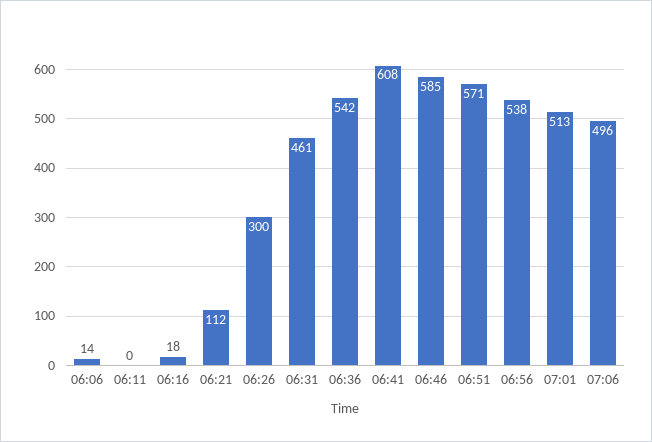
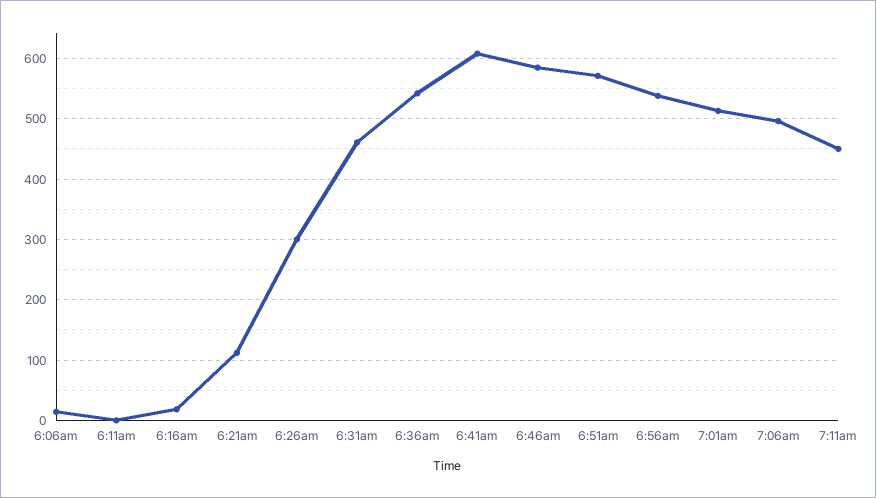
7:11am: none -> 450

